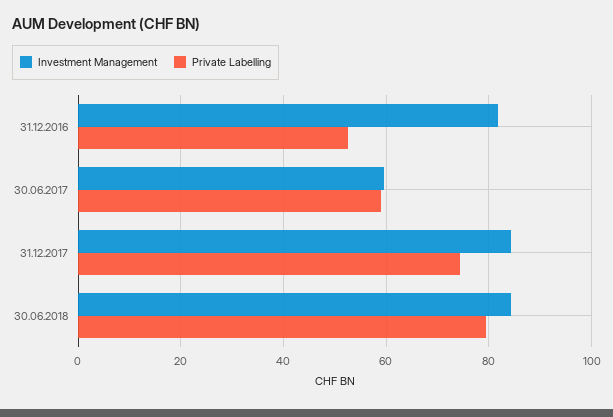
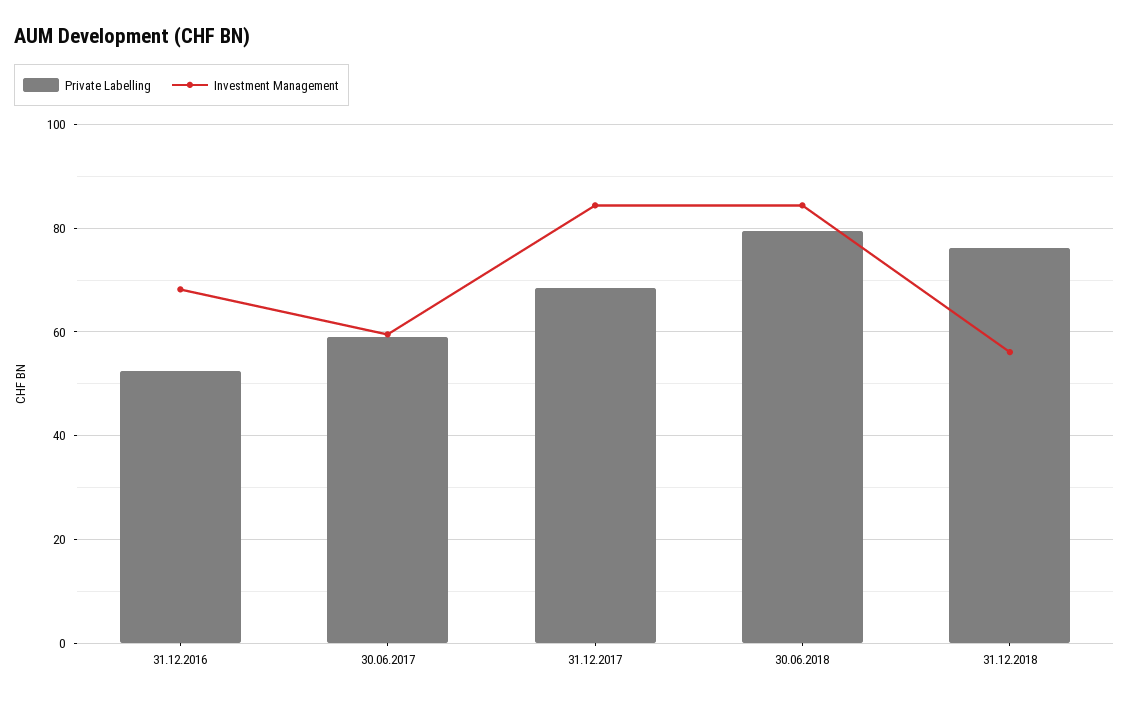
Investment Management, 31.12.2016: 82 -> 68
Private Labelling, 31.12.2017: 74 -> 68
Private Labelling, 31.12.2018: none -> 76
Investment Management, 31.12.2018: none -> 56

